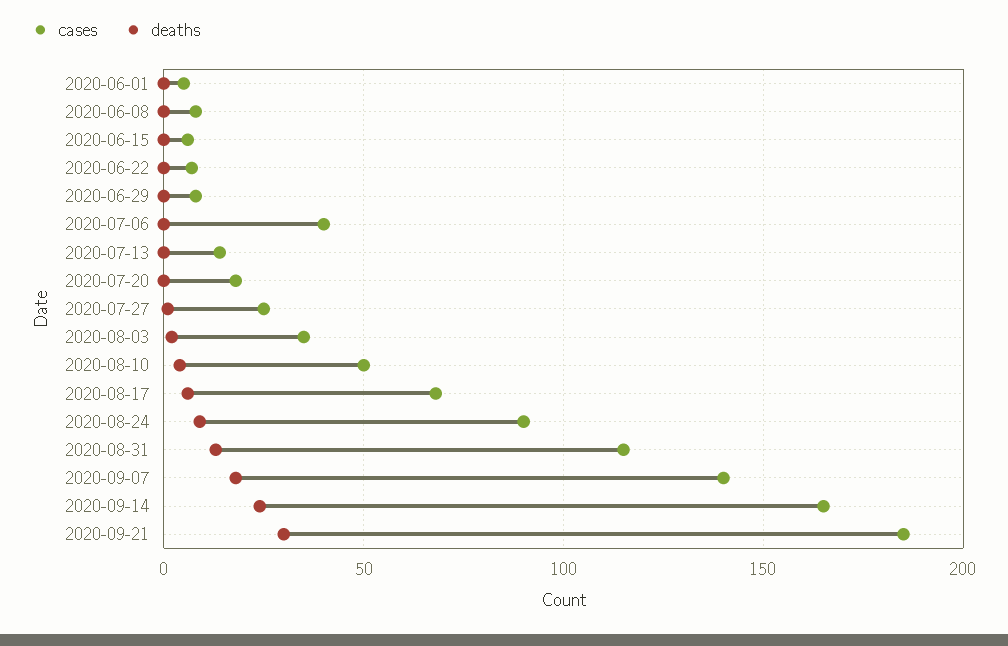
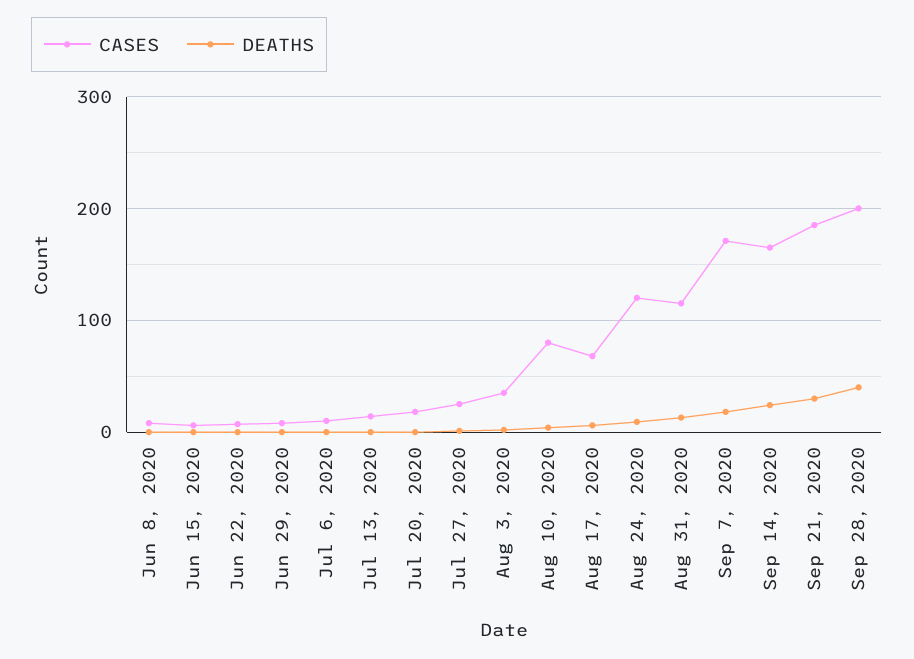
cases, 2020-06-01: 5 -> none
deaths, 2020-06-01: 0 -> none
cases, 2020-07-06: 40 -> 10
cases, 2020-08-10: 50 -> 80
cases, 2020-08-24: 90 -> 120
cases, 2020-09-07: 140 -> 170
cases, Sep 28, 2020: none -> 200
deaths, Sep 28, 2020: none -> 40

